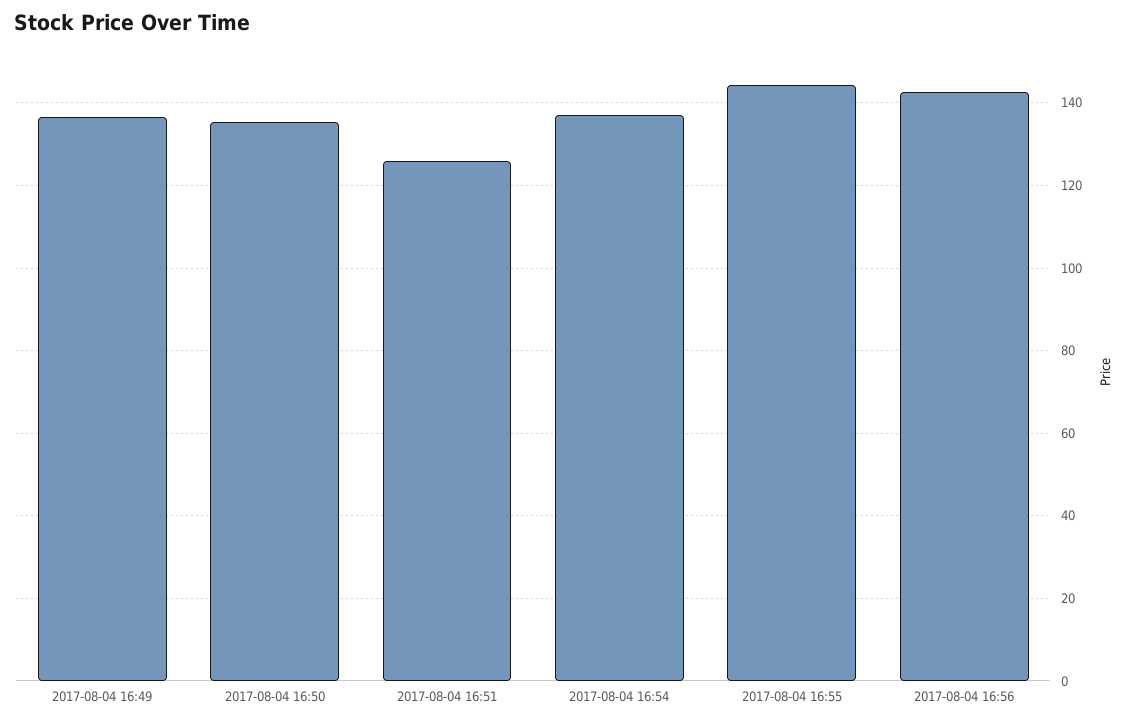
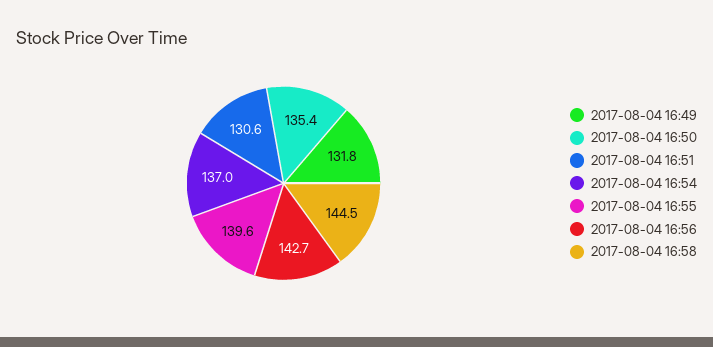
2017-08-04 16:49: 136 -> 131.8
2017-08-04 16:51: 126 -> 130.6
2017-08-04 16:55: 144 -> 139.6
2017-08-04 16:58: none -> 144.5

